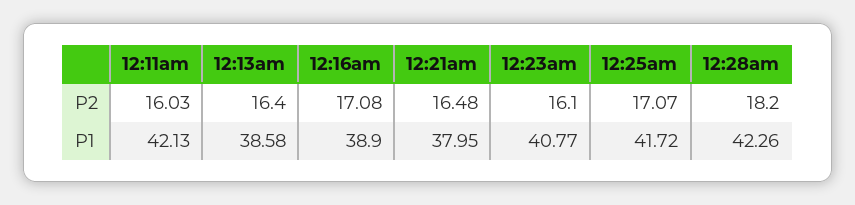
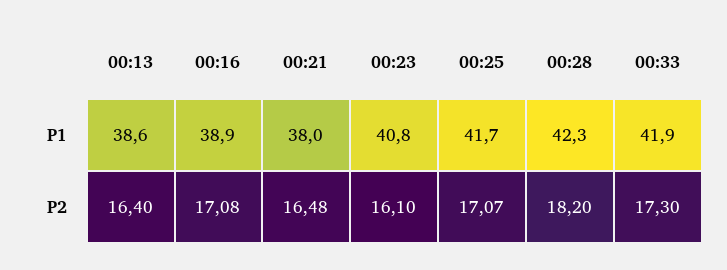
12:11am, P2: 16.03 -> none
12:11am, P1: 42.13 -> none
00:33, P1: none -> 41.9
00:33, P2: none -> 17.3

